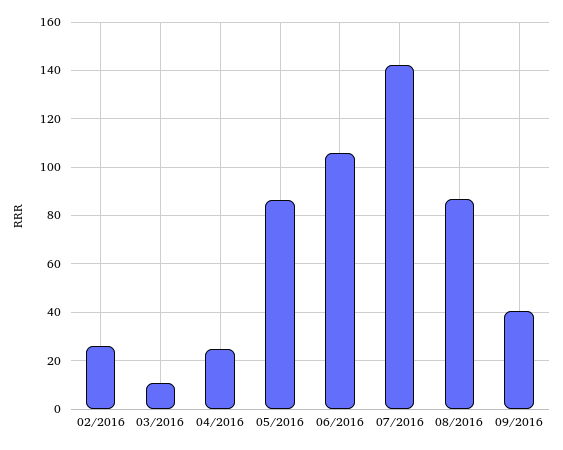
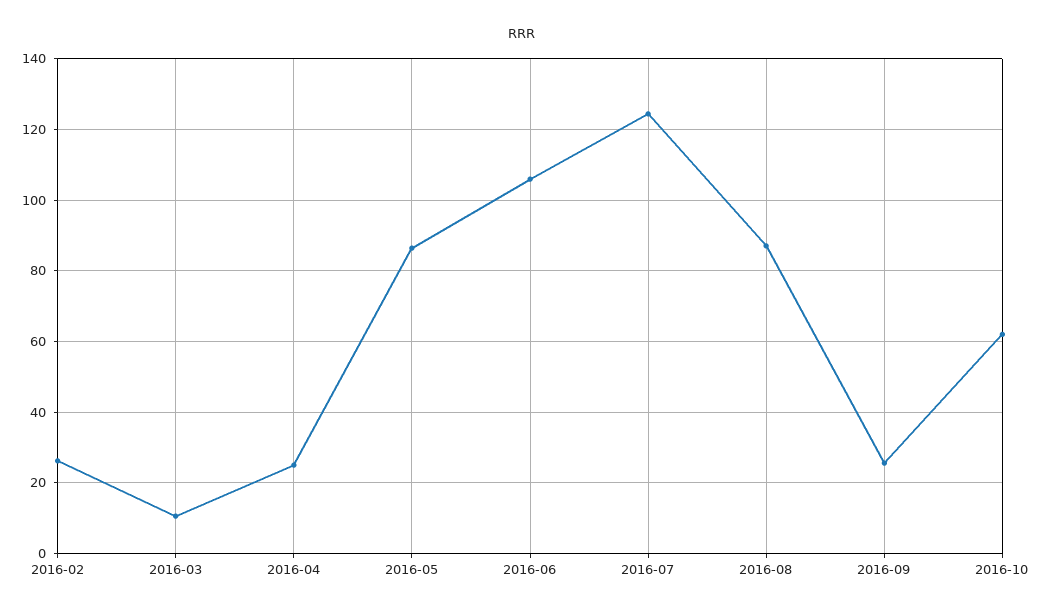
07/2016: 142.5 -> 124
09/2016: 40 -> 26
2016-10: none -> 62

